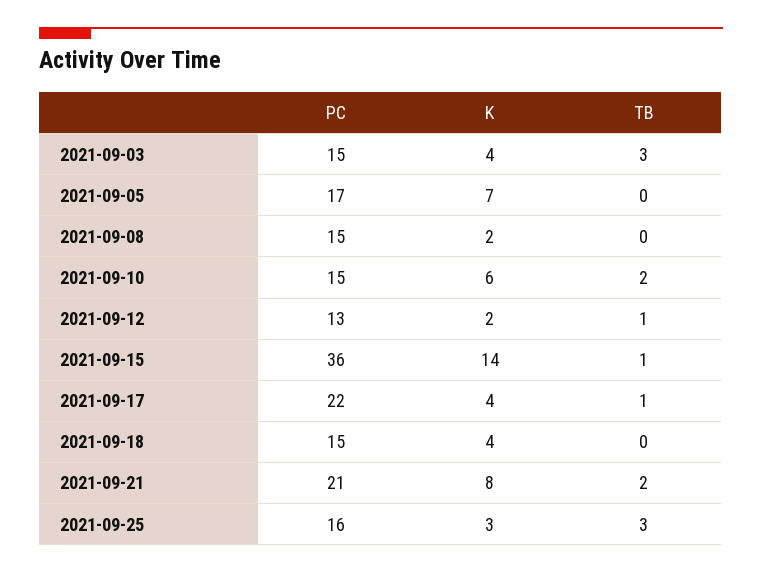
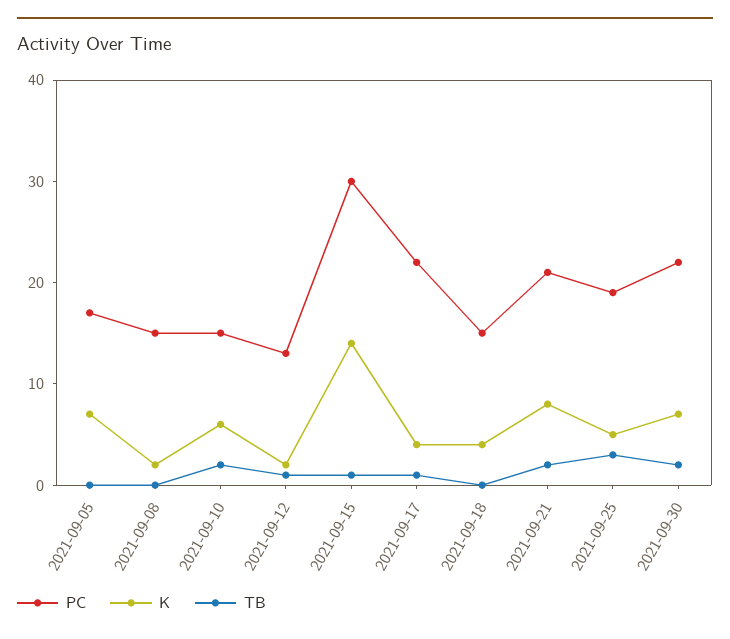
PC, 2021-09-03: 15 -> none
K, 2021-09-03: 4 -> none
TB, 2021-09-03: 3 -> none
PC, 2021-09-15: 36 -> 30
PC, 2021-09-25: 16 -> 19
K, 2021-09-25: 3 -> 5
PC, 2021-09-30: none -> 22
K, 2021-09-30: none -> 7
TB, 2021-09-30: none -> 2

